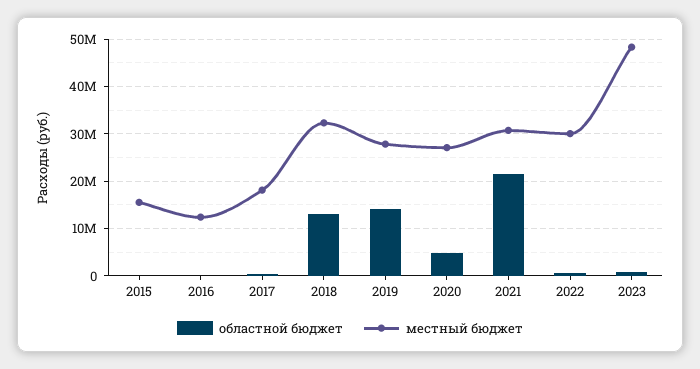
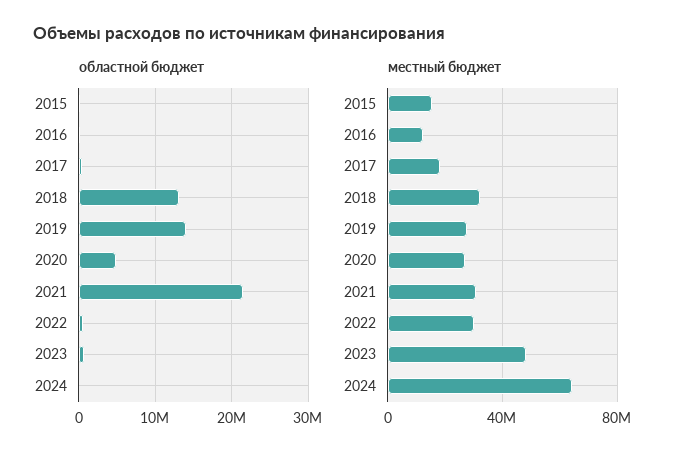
областной бюджет, 2024: none -> 0
местный бюджет, 2024: none -> 65000000

